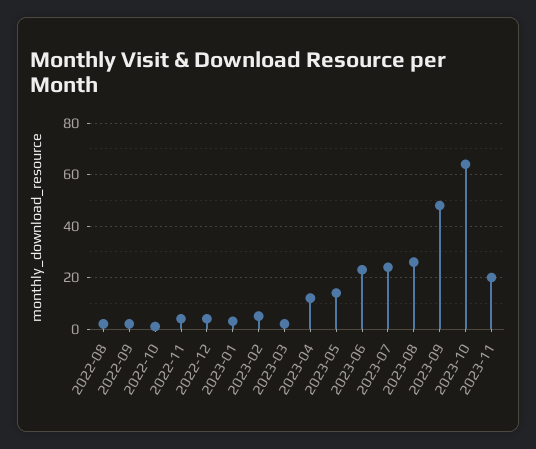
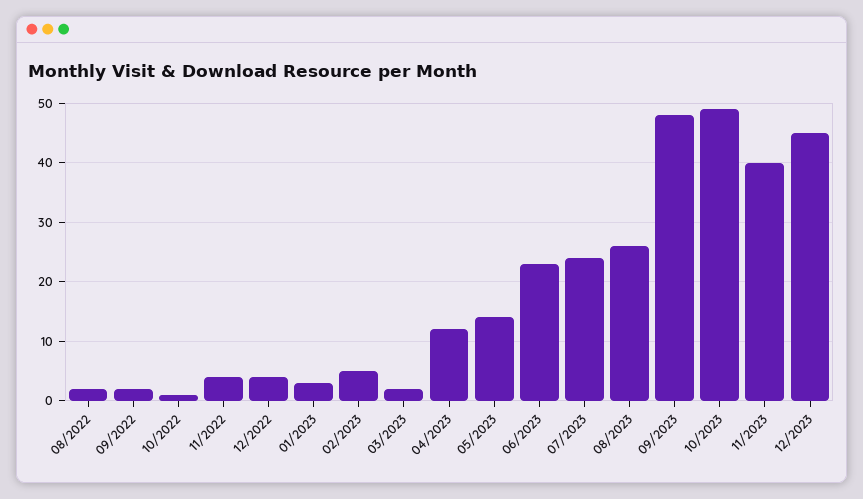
2023-10: 65 -> 50
2023-11: 20 -> 40
12/2023: none -> 45

